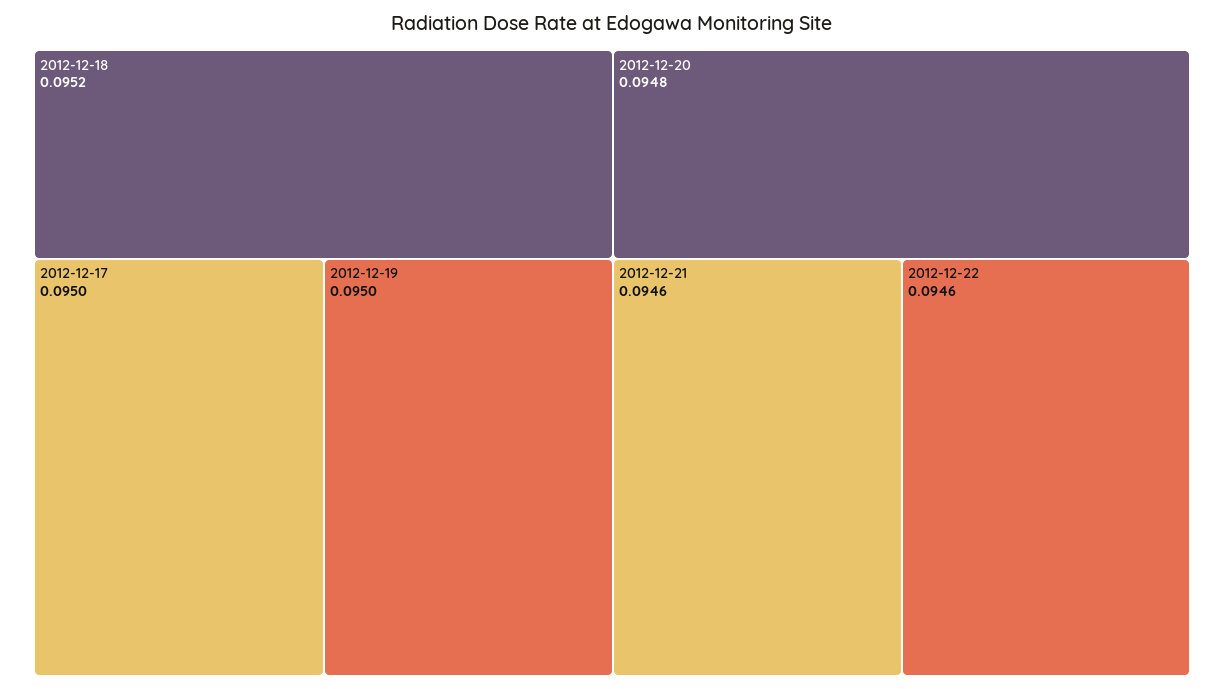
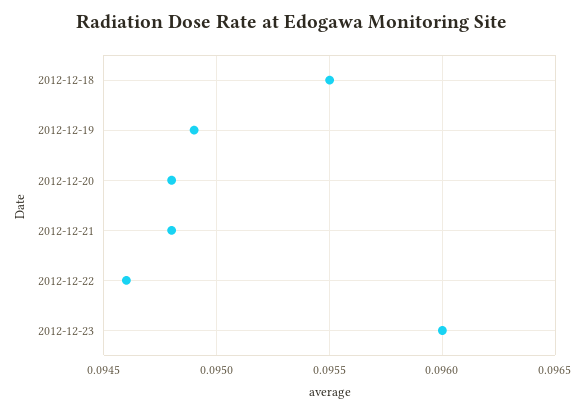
2012-12-18: 0.0952 -> 0.0955
2012-12-17: 0.095 -> none
2012-12-19: 0.095 -> 0.0949
2012-12-21: 0.0946 -> 0.0948
2012-12-23: none -> 0.096

